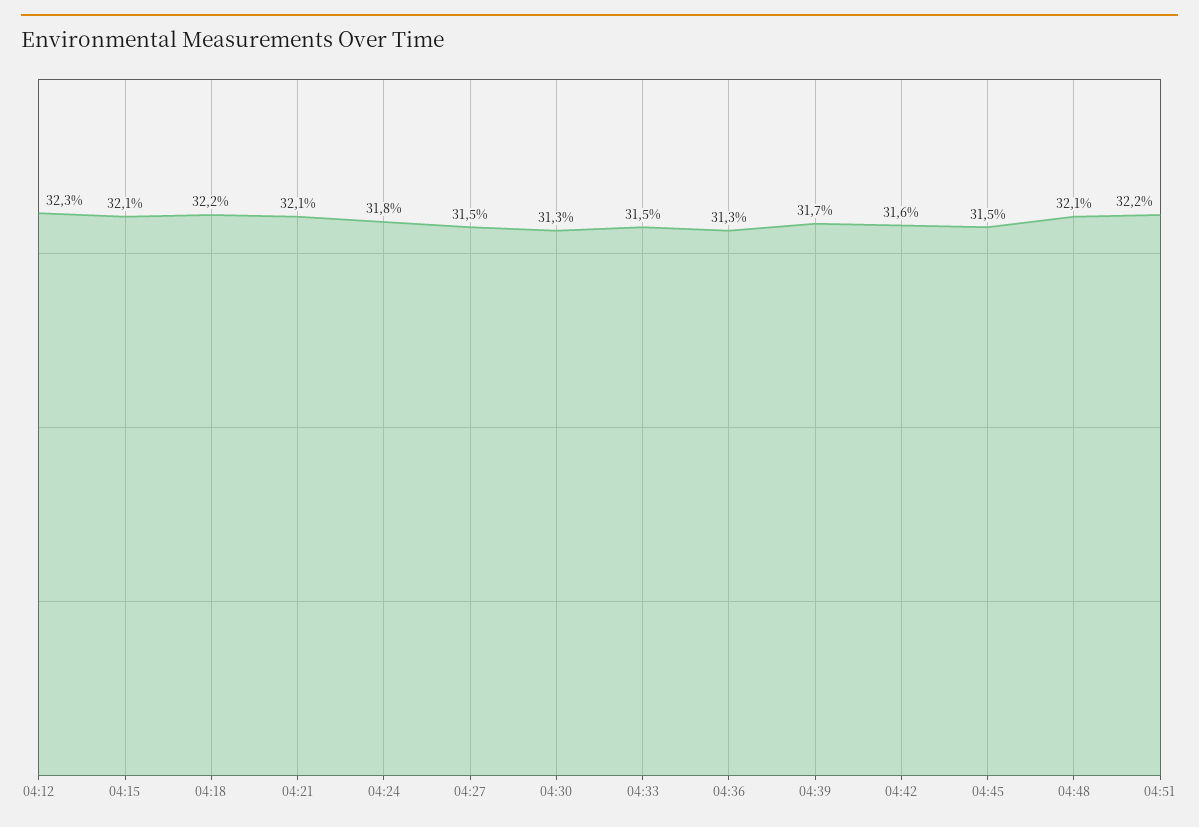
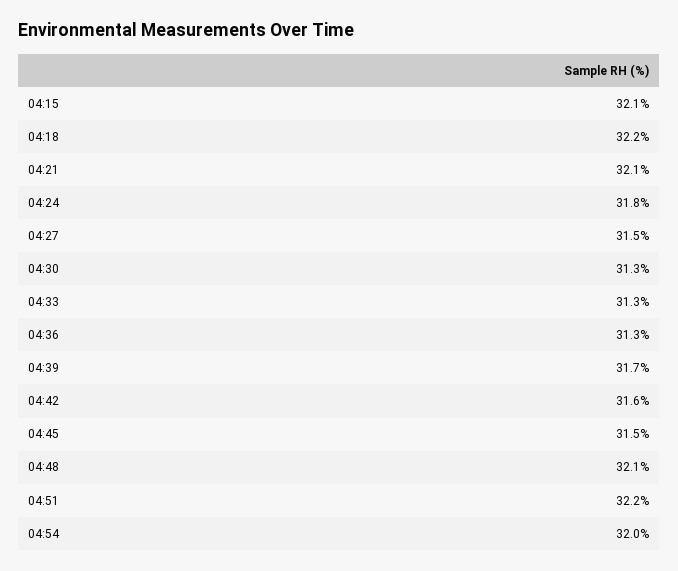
04:12: 32.3 -> none
04:33: 31.5 -> 31.3
04:54: none -> 32

